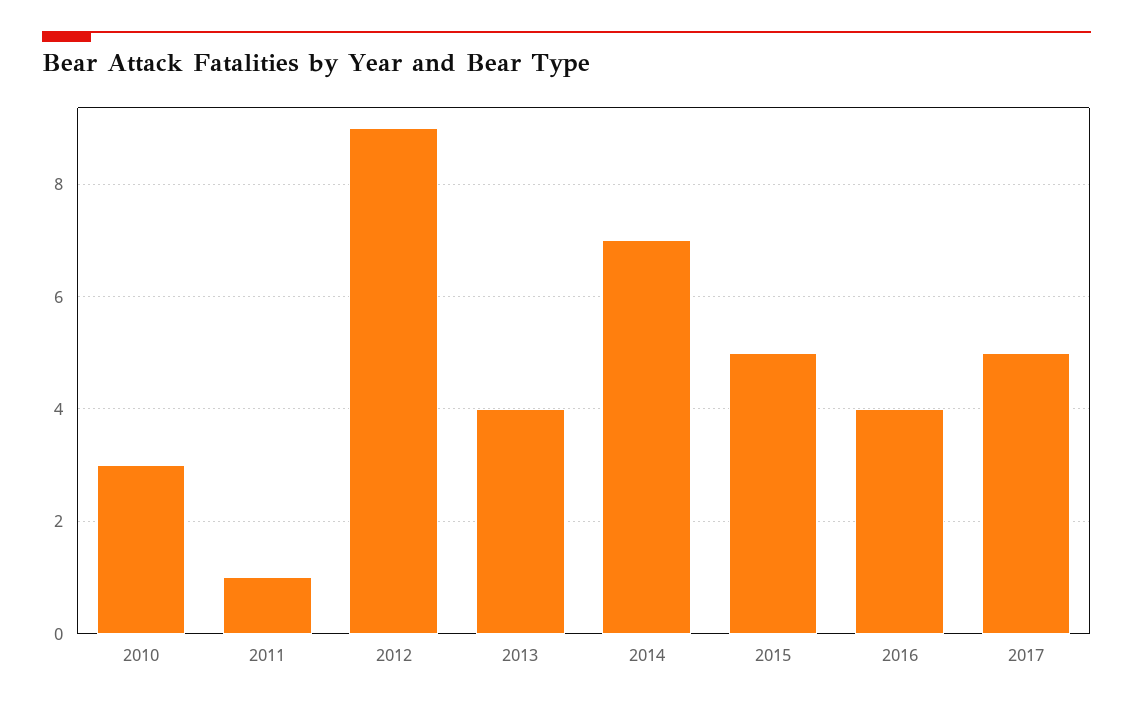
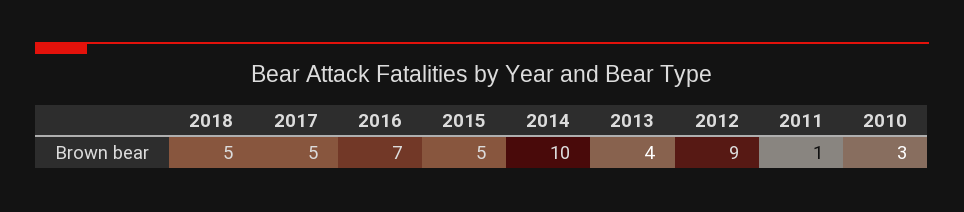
2014: 7 -> 10
2016: 4 -> 7
2018: none -> 5

